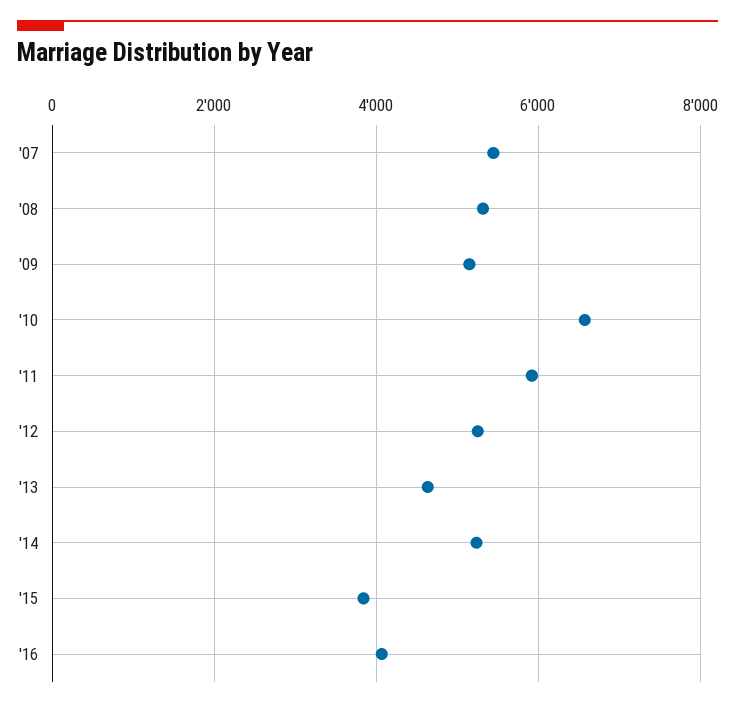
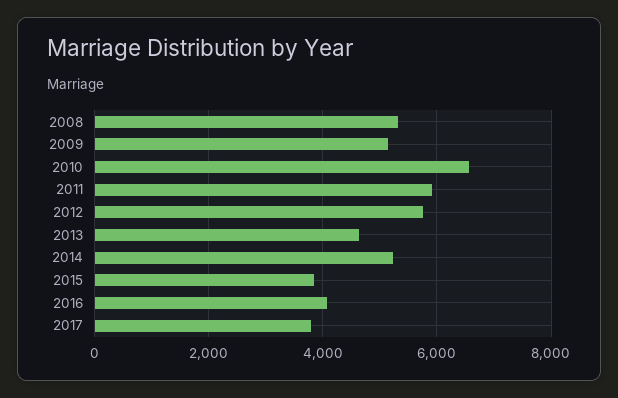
'07: 5400 -> none
'12: 5200 -> 5800
2017: none -> 3800

